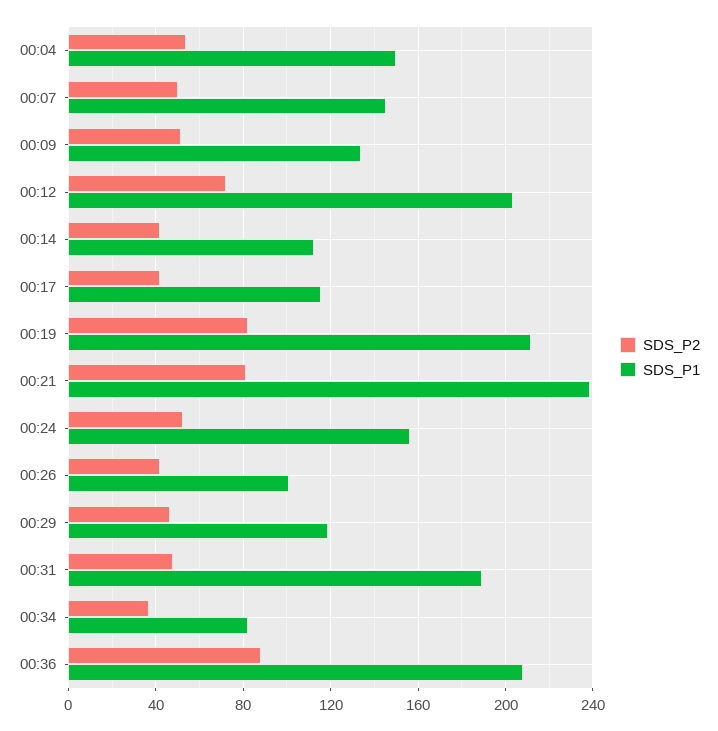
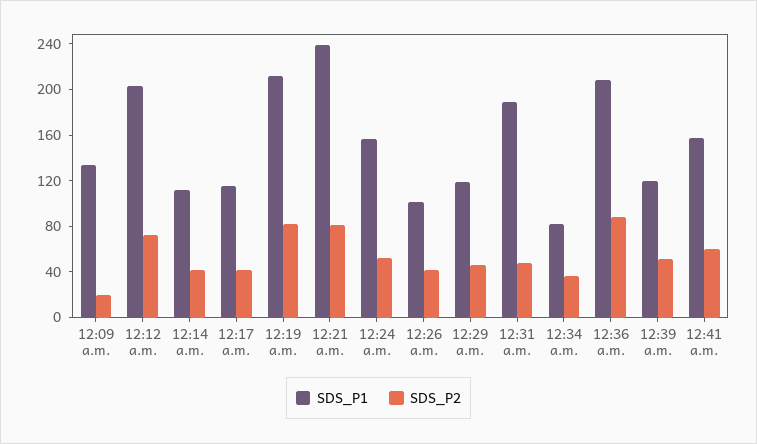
SDS_P2, 00:04: 55 -> none
SDS_P1, 00:04: 150 -> none
SDS_P2, 00:07: 50 -> none
SDS_P1, 00:07: 145 -> none
SDS_P2, 00:09: 50 -> 20
SDS_P1, 12:39 a.m.: none -> 120
SDS_P2, 12:39 a.m.: none -> 50
SDS_P1, 12:41 a.m.: none -> 160
SDS_P2, 12:41 a.m.: none -> 60

